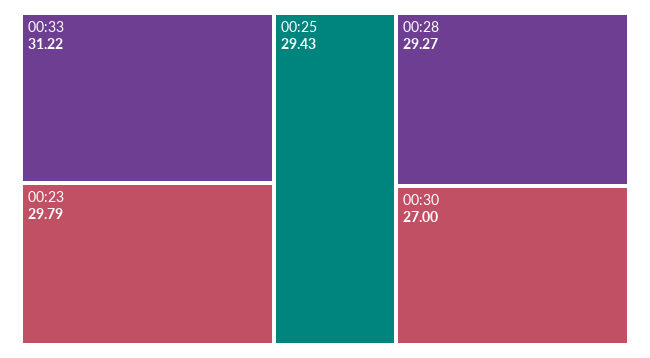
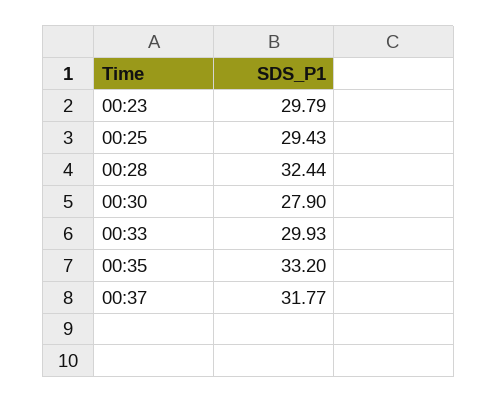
00:33: 31.22 -> 29.93
00:28: 29.27 -> 32.44
00:30: 27 -> 27.9
00:35: none -> 33.2
00:37: none -> 31.77

